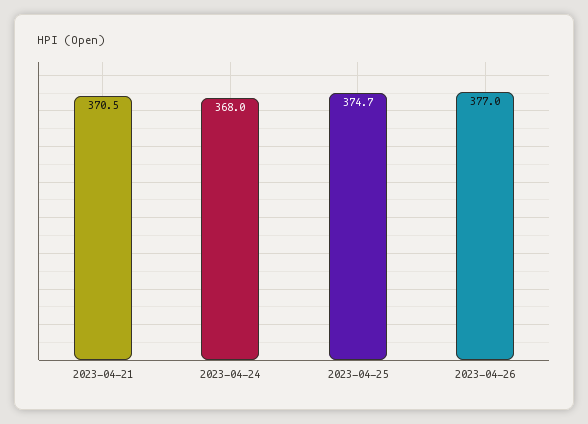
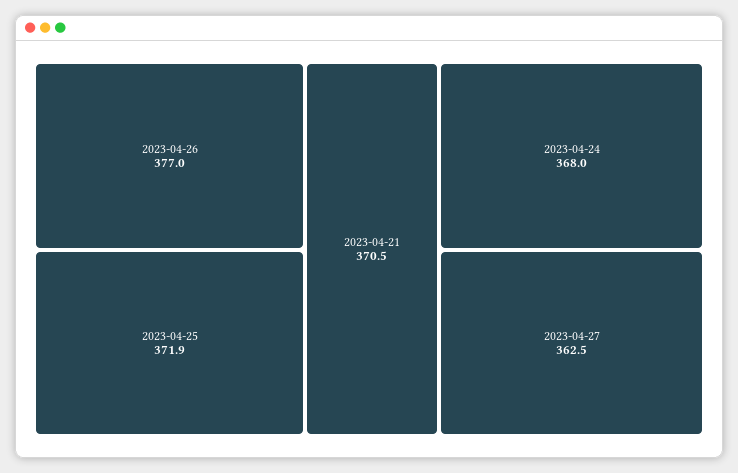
2023-04-25: 374.7 -> 371.9
2023-04-27: none -> 362.5

